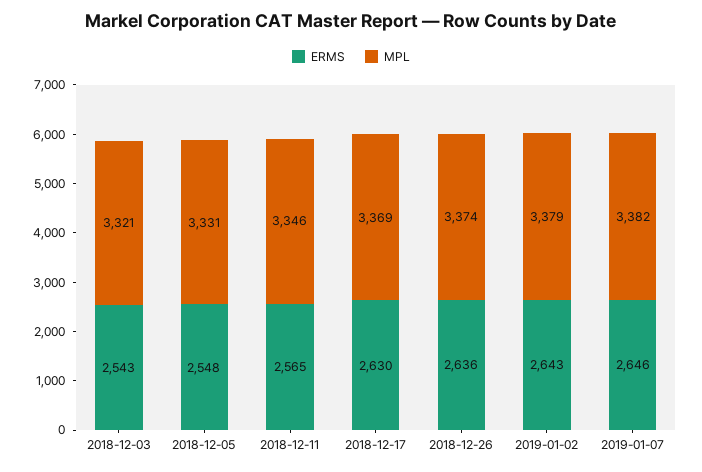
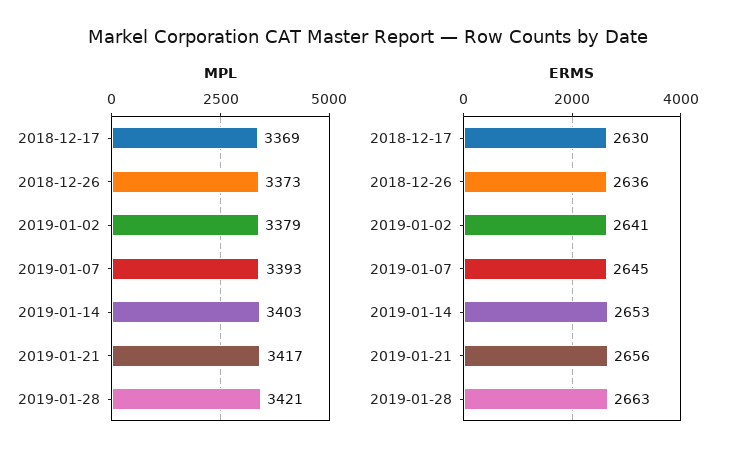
ERMS, 2018-12-03: 2543 -> none
MPL, 2018-12-03: 3321 -> none
ERMS, 2018-12-05: 2548 -> none
MPL, 2018-12-05: 3331 -> none
ERMS, 2018-12-11: 2565 -> none
MPL, 2018-12-11: 3346 -> none
MPL, 2018-12-26: 3374 -> 3373
ERMS, 2019-01-02: 2643 -> 2641
ERMS, 2019-01-07: 2646 -> 2645
MPL, 2019-01-07: 3382 -> 3393
MPL, 2019-01-14: none -> 3403
MPL, 2019-01-21: none -> 3417
MPL, 2019-01-28: none -> 3421
ERMS, 2019-01-14: none -> 2653
ERMS, 2019-01-21: none -> 2656
ERMS, 2019-01-28: none -> 2663

